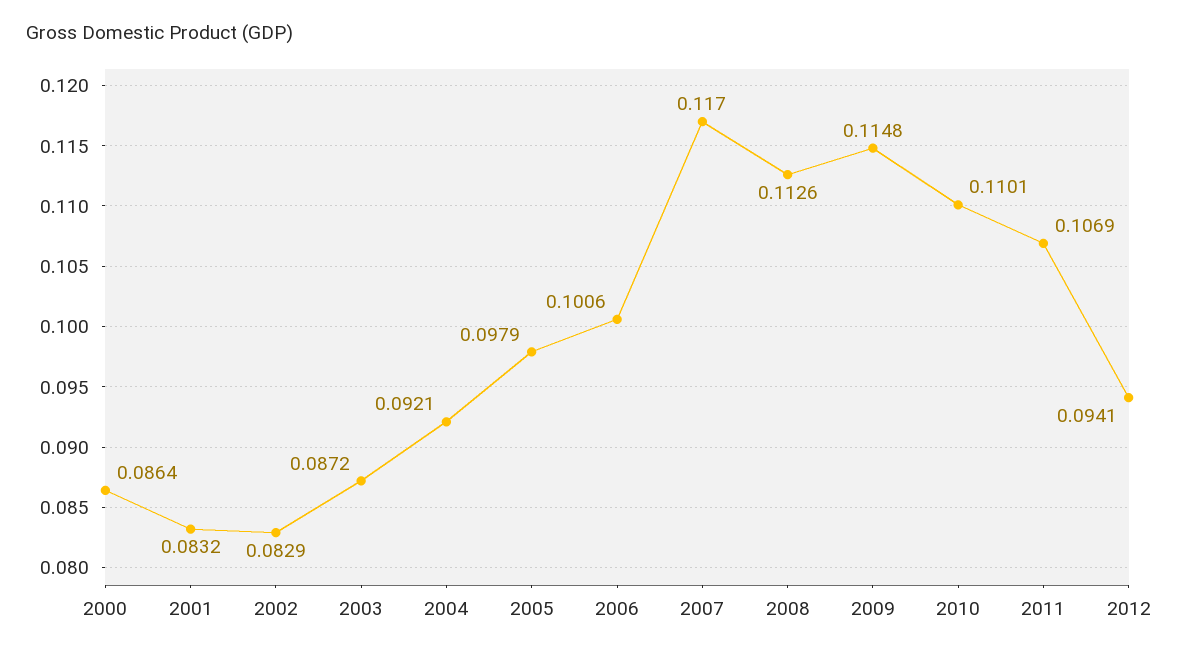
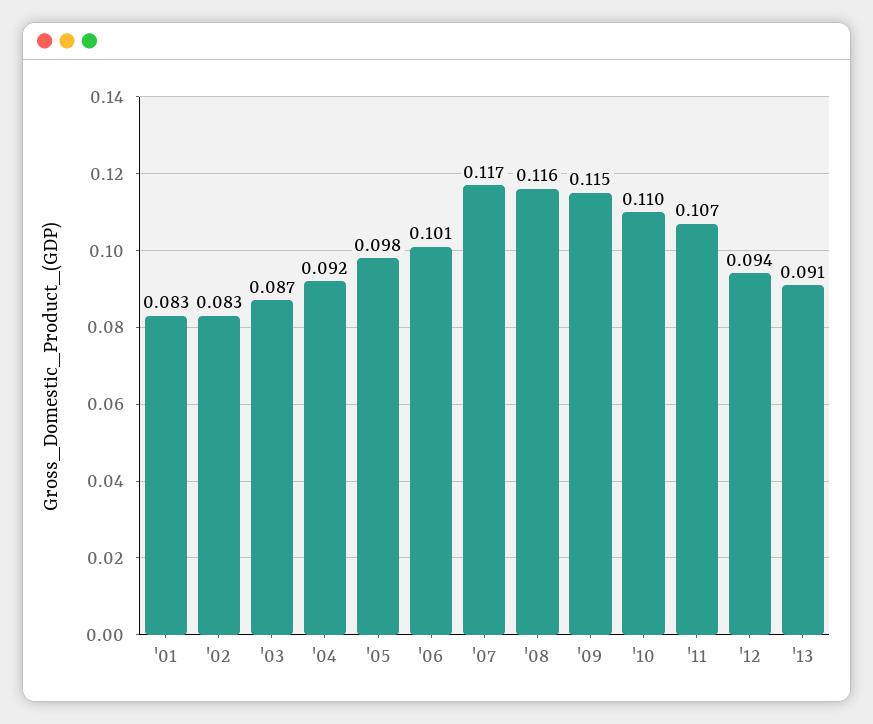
2000: 0.0864 -> none
2008: 0.1126 -> 0.116
'13: none -> 0.091

